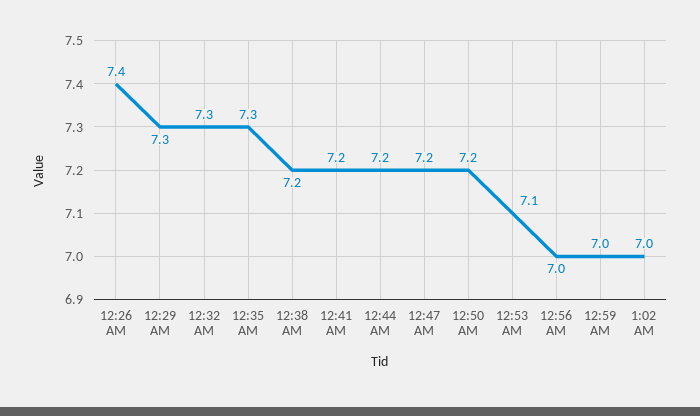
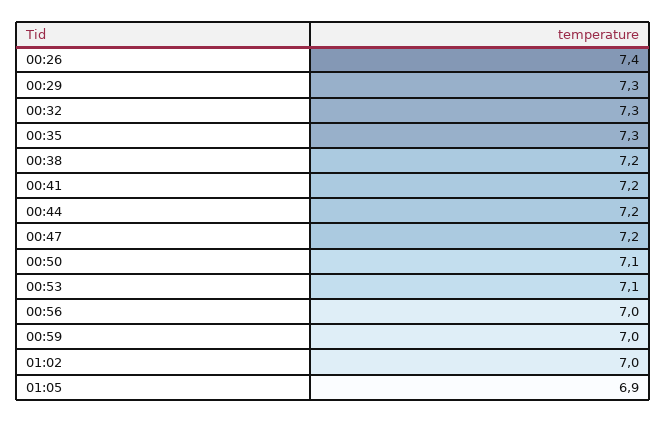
12:50 AM: 7.2 -> 7.1
01:05: none -> 6.9

